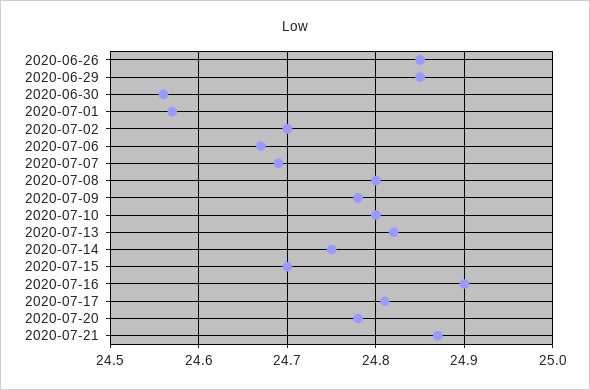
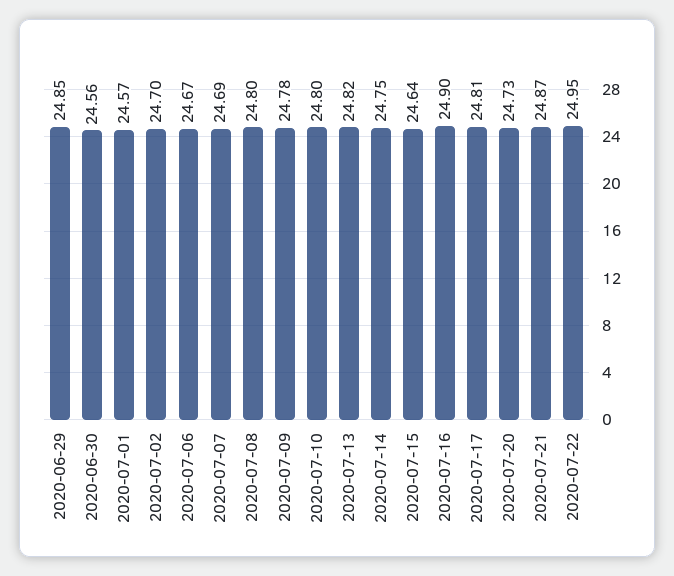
2020-06-26: 24.85 -> none
2020-07-15: 24.7 -> 24.64
2020-07-20: 24.78 -> 24.73
2020-07-22: none -> 24.95

